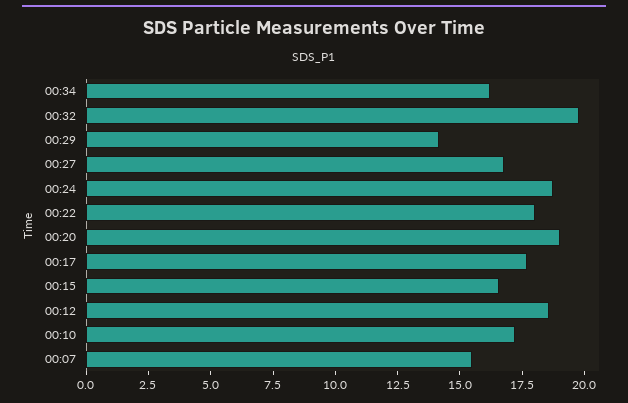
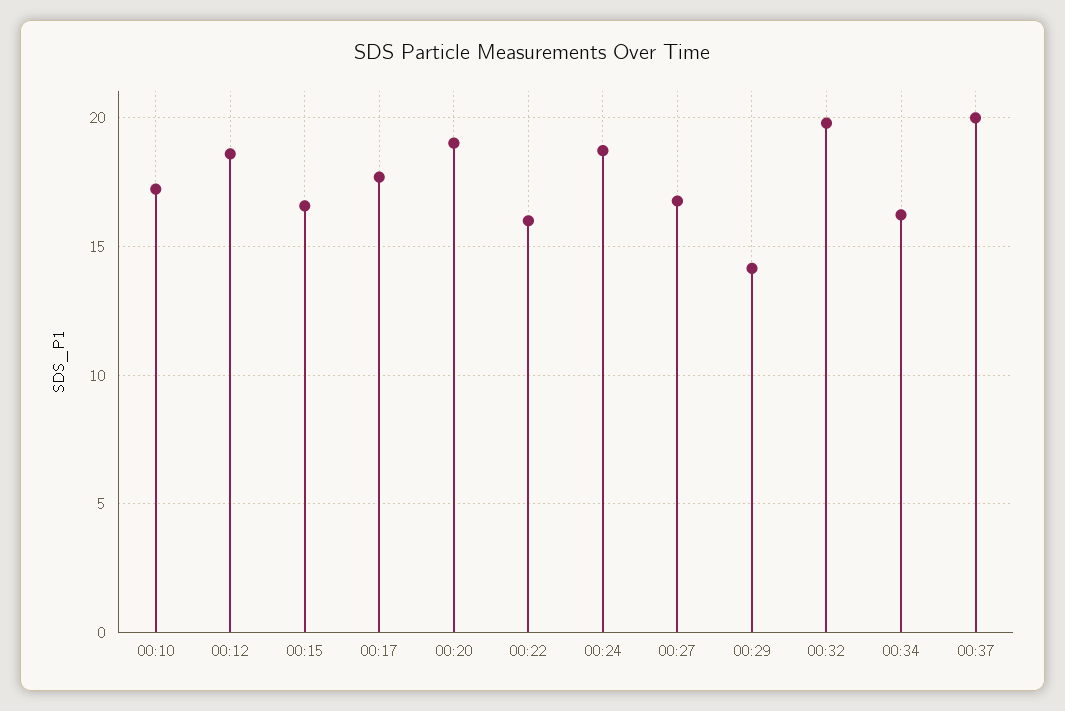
00:22: 18 -> 16
00:07: 15.5 -> none
00:37: none -> 20

